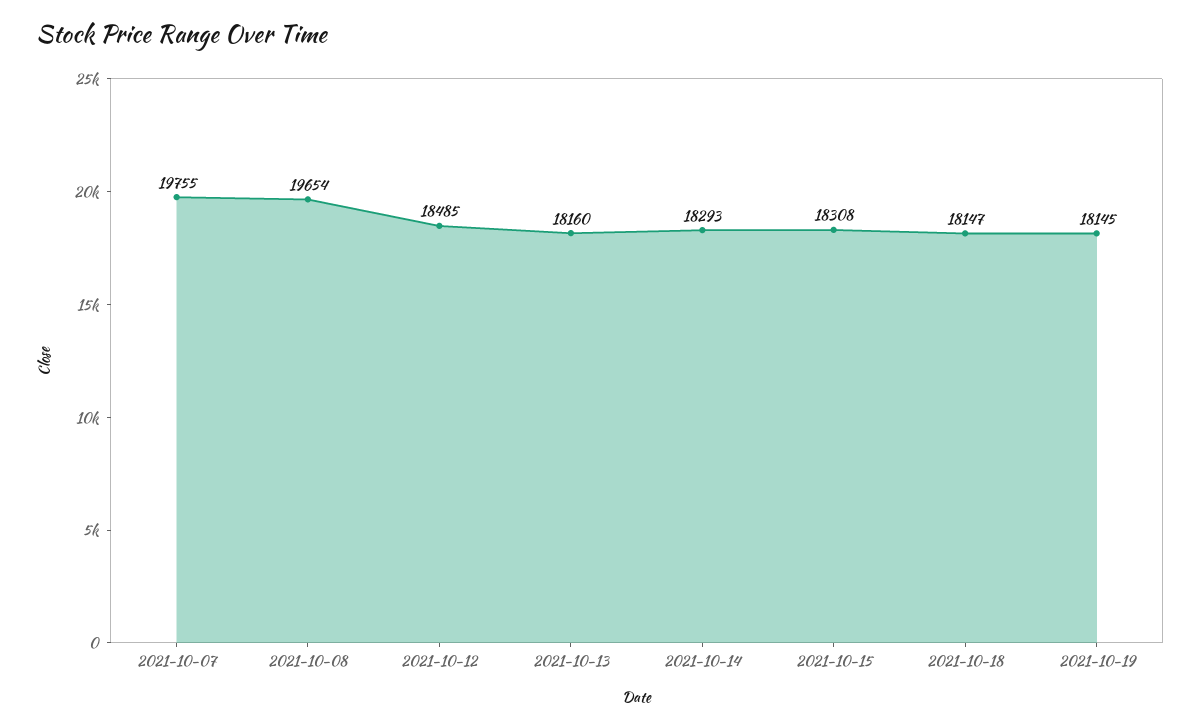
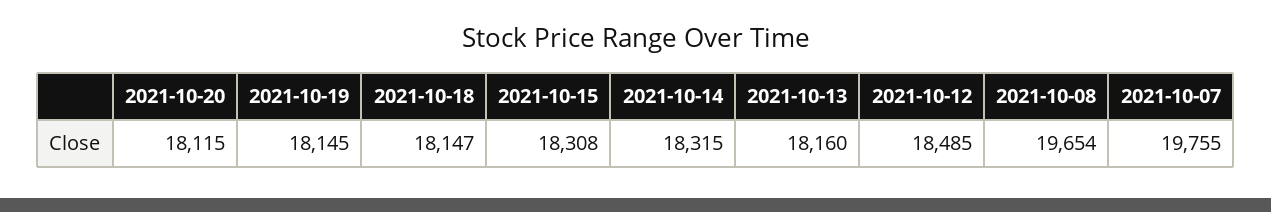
2021-10-14: 18293 -> 18315
2021-10-20: none -> 18115

